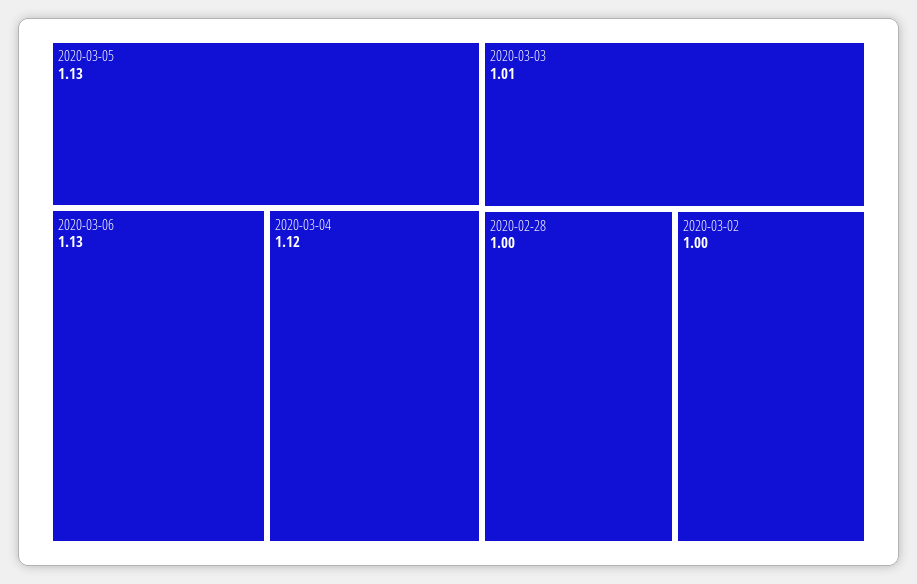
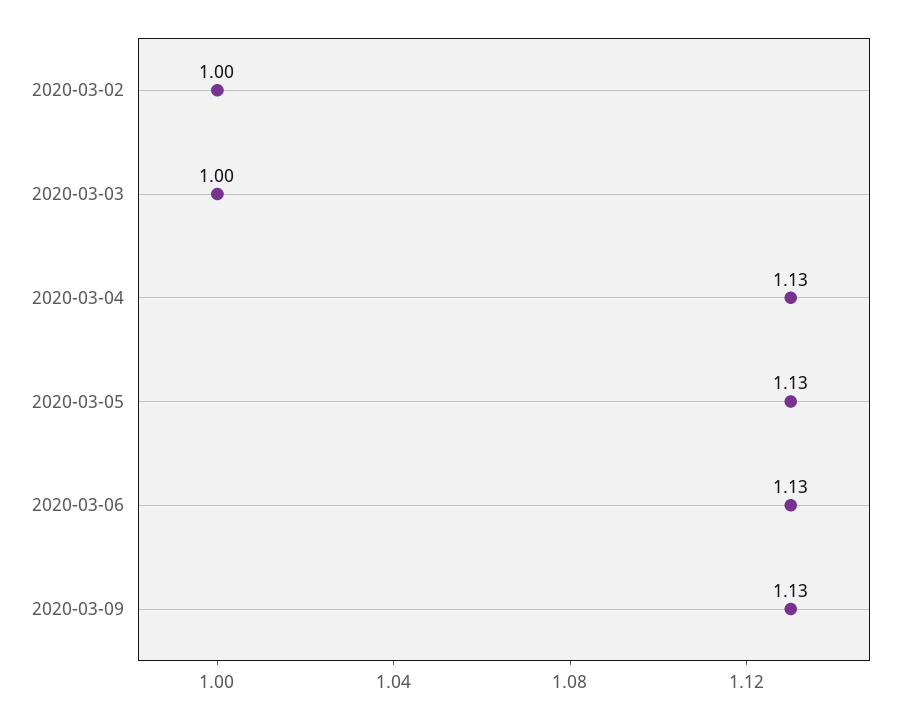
2020-03-04: 1.12 -> 1.13
2020-03-03: 1.01 -> 1
2020-02-28: 1 -> none
2020-03-09: none -> 1.13

